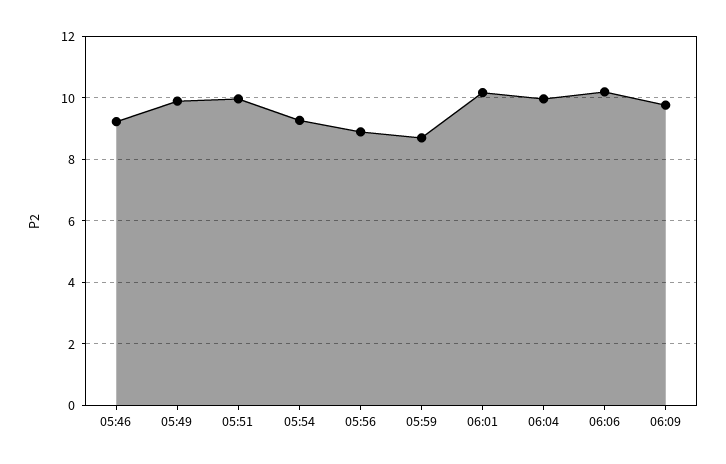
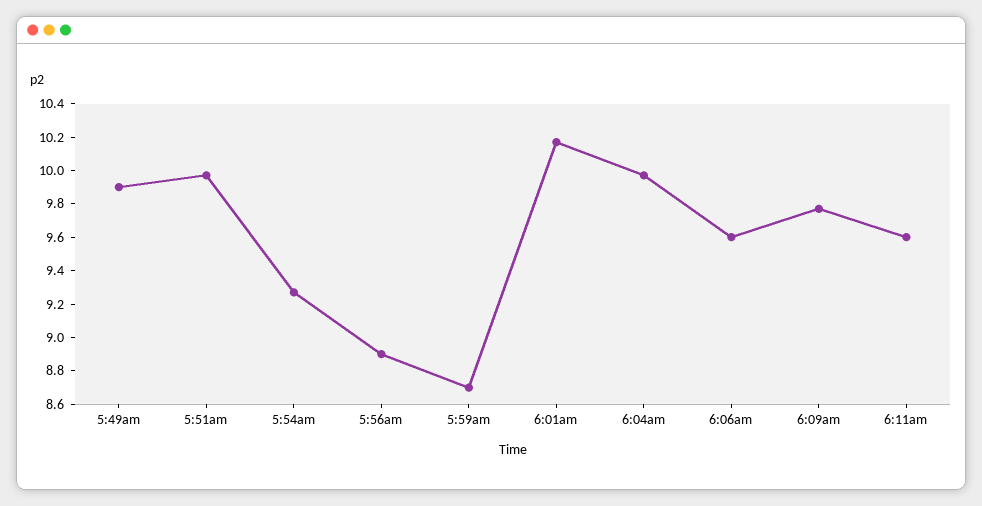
05:46: 9.2 -> none
06:06: 10.2 -> 9.6
6:11am: none -> 9.6

